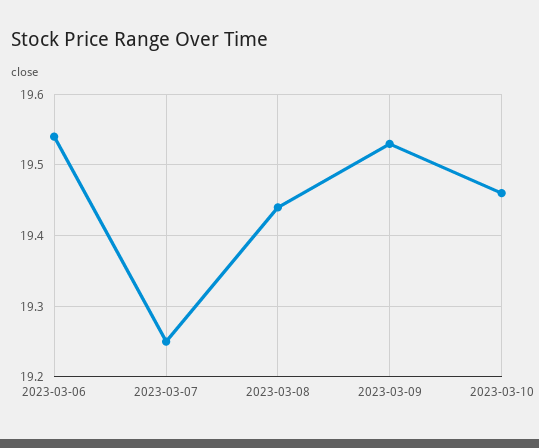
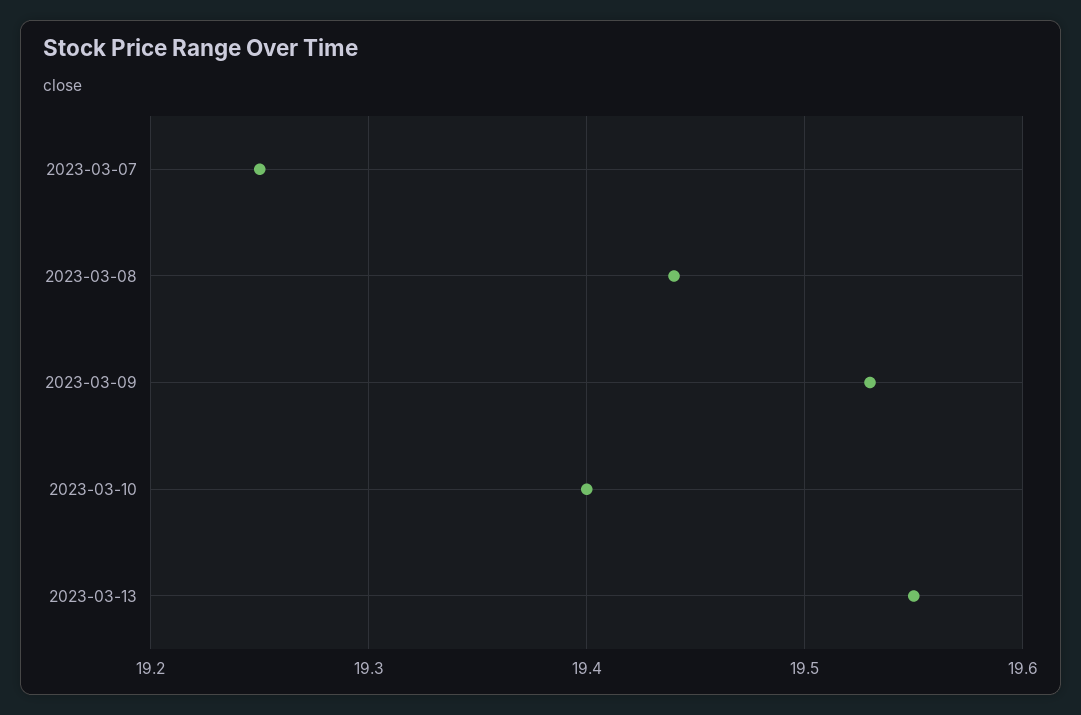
2023-03-06: 19.54 -> none
2023-03-10: 19.46 -> 19.4
2023-03-13: none -> 19.55

